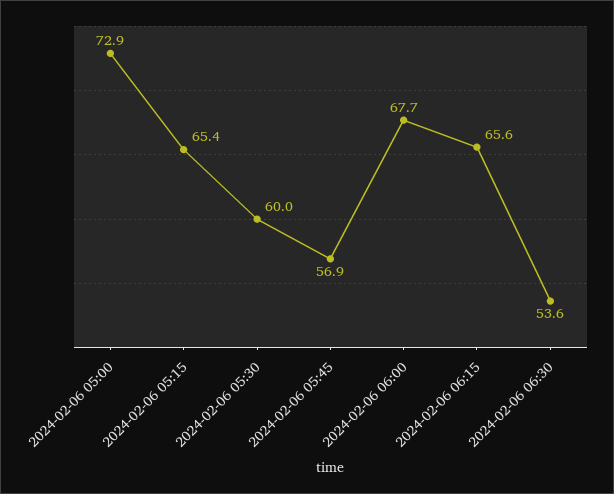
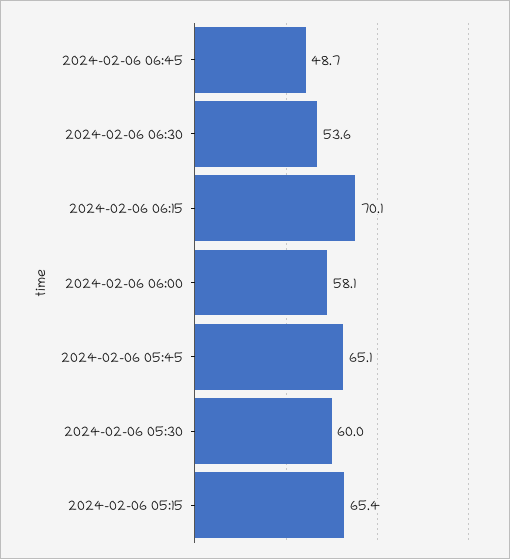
2024-02-06 05:00: 72.9 -> none
2024-02-06 05:45: 56.9 -> 65.1
2024-02-06 06:00: 67.7 -> 58.1
2024-02-06 06:15: 65.6 -> 70.1
2024-02-06 06:45: none -> 48.7

